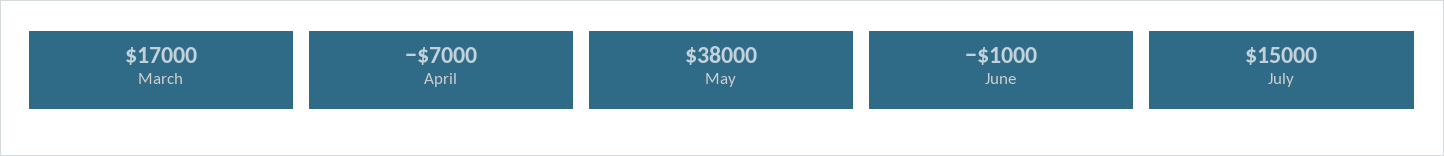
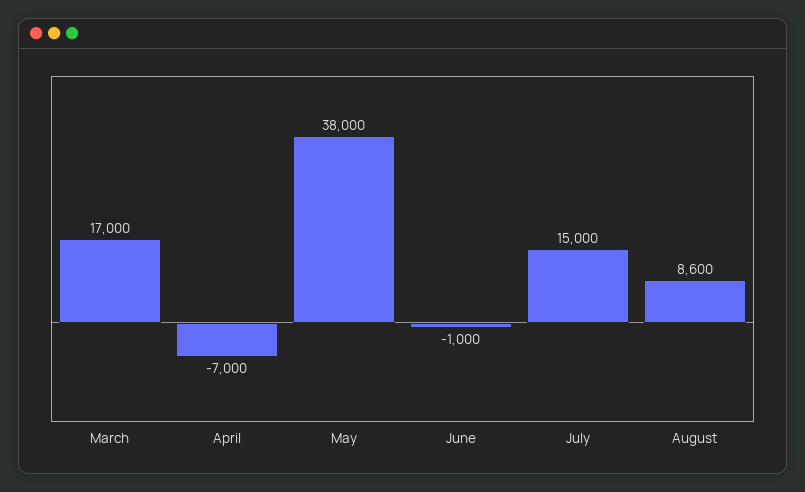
August: none -> 8600

